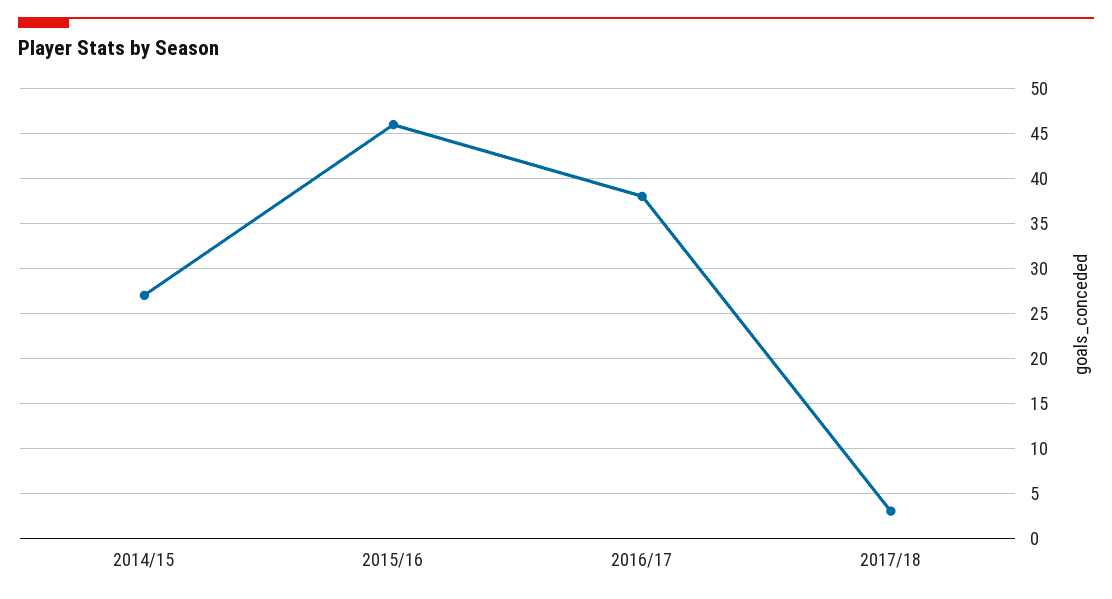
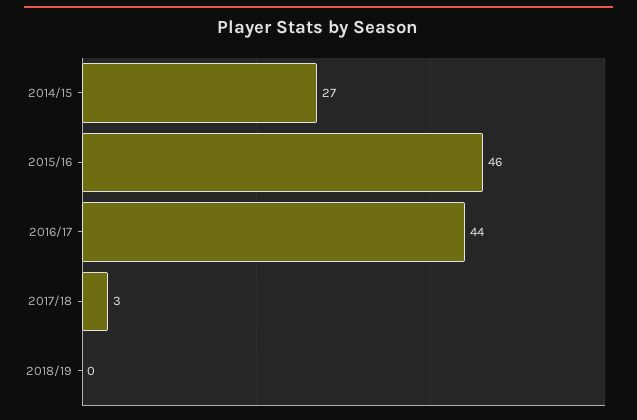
2016/17: 38 -> 44
2018/19: none -> 0

